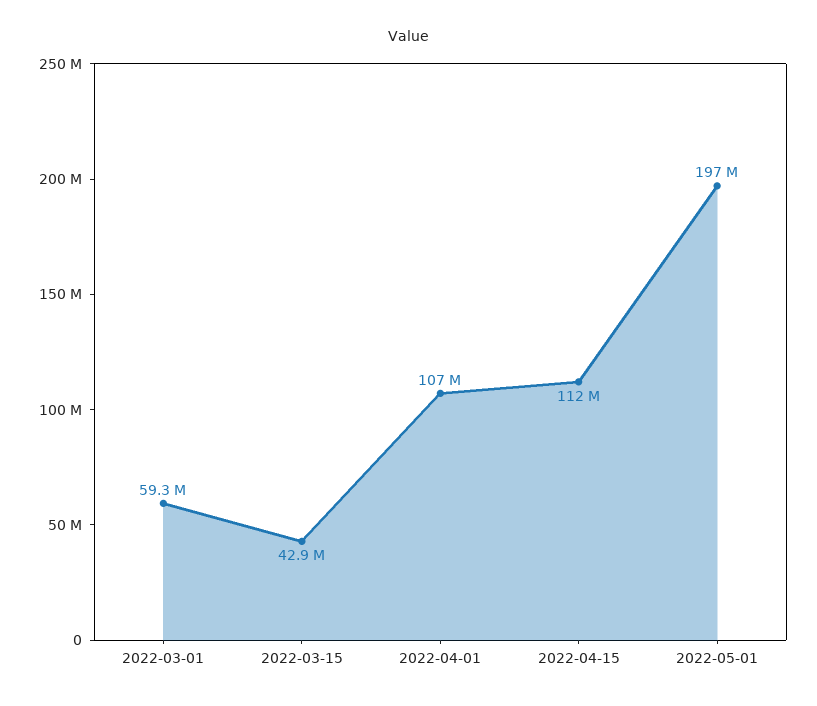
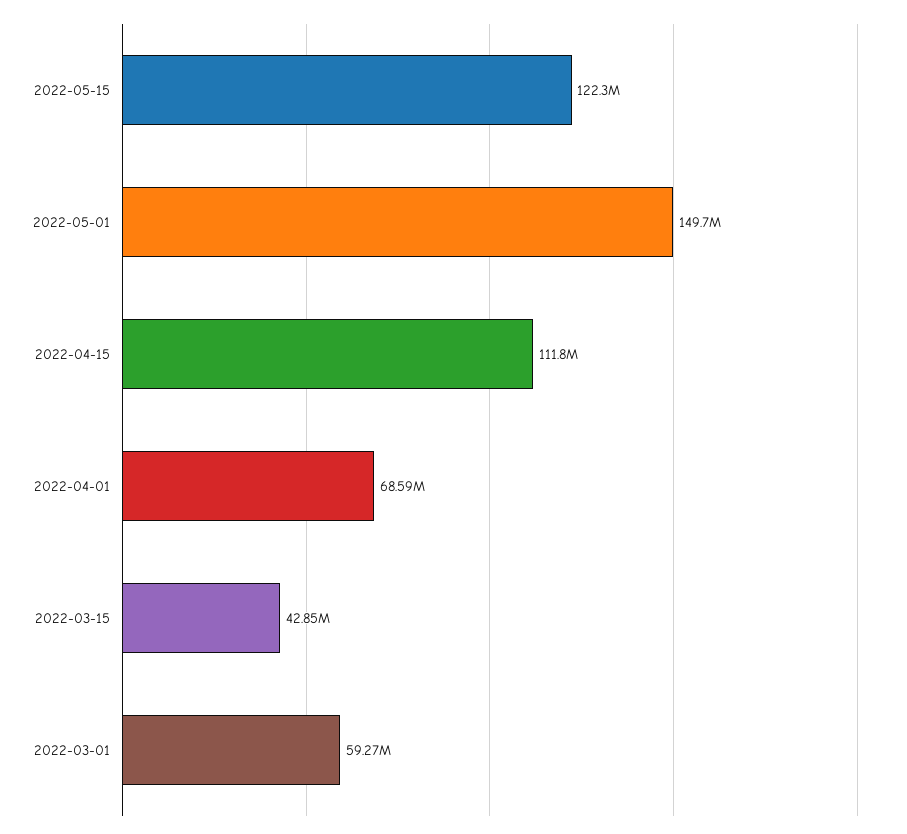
2022-04-01: 107000000 -> 68590000
2022-05-01: 197000000 -> 149700000
2022-05-15: none -> 122300000

